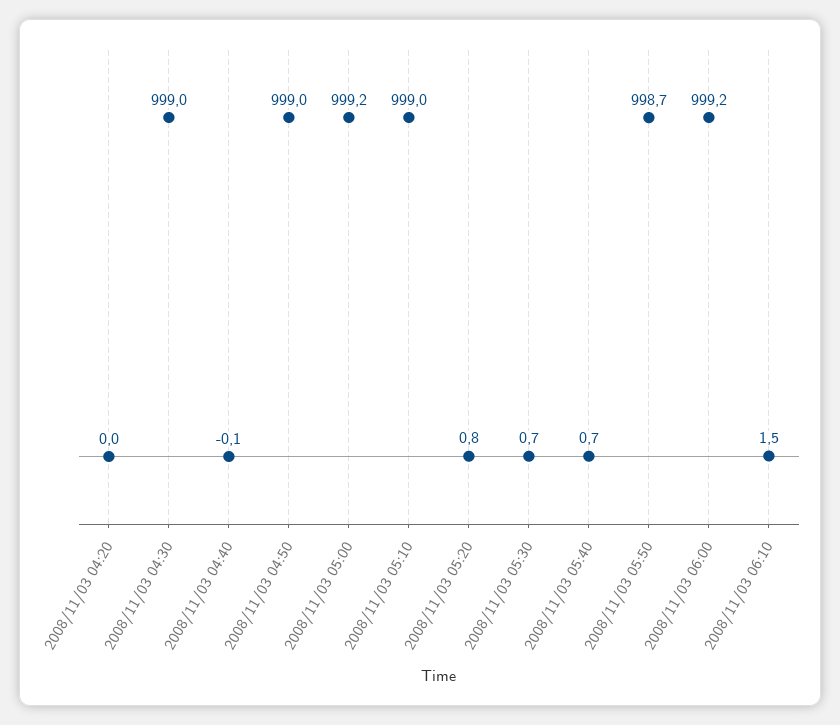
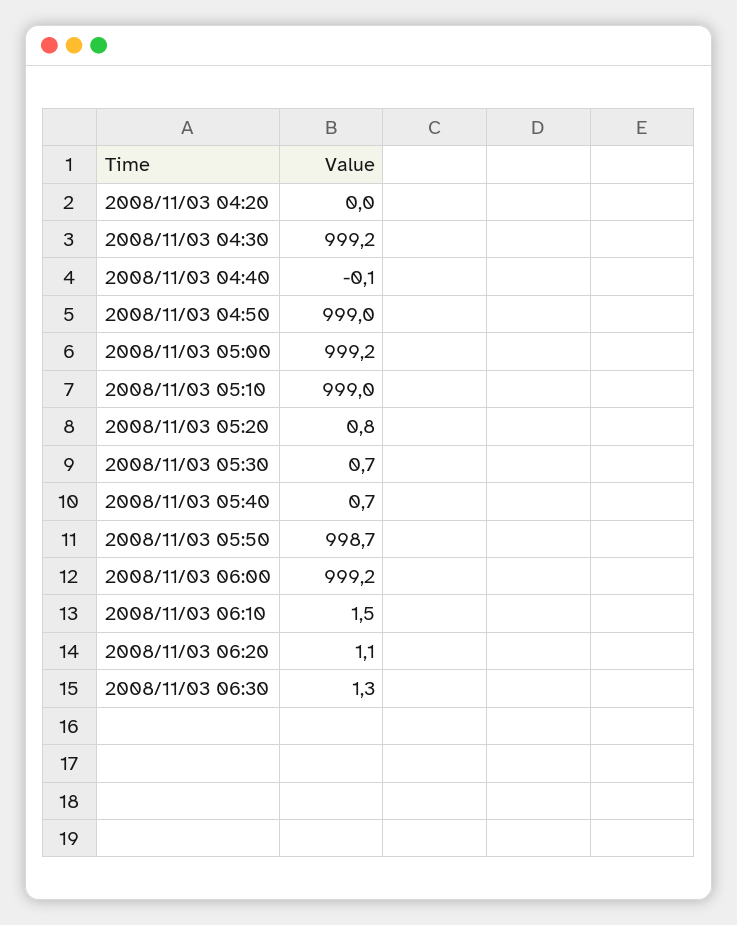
2008/11/03 04:30: 999 -> 999.2
2008/11/03 06:20: none -> 1.1
2008/11/03 06:30: none -> 1.3

